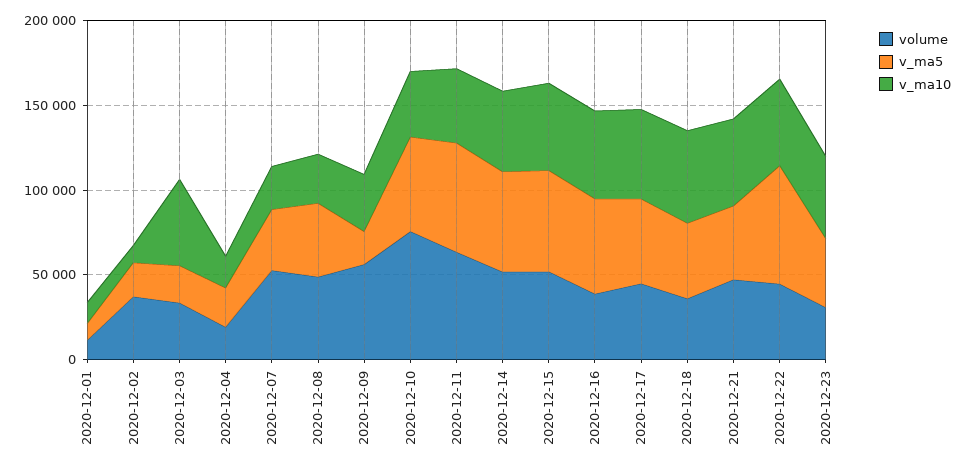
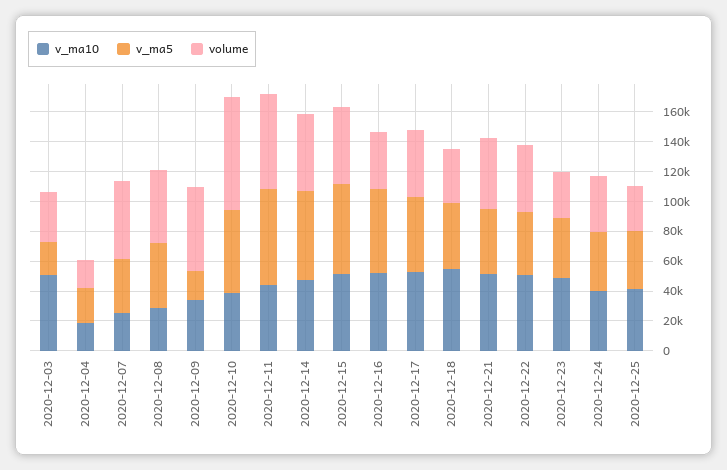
volume, 2020-12-01: 10000 -> none
v_ma5, 2020-12-01: 10000 -> none
v_ma10, 2020-12-01: 10000 -> none
volume, 2020-12-02: 40000 -> none
v_ma5, 2020-12-02: 20000 -> none
v_ma10, 2020-12-02: 10000 -> none
v_ma5, 2020-12-22: 70000 -> 40000
v_ma10, 2020-12-24: none -> 40000
v_ma5, 2020-12-24: none -> 40000
volume, 2020-12-24: none -> 40000
v_ma10, 2020-12-25: none -> 40000
v_ma5, 2020-12-25: none -> 40000
volume, 2020-12-25: none -> 30000

